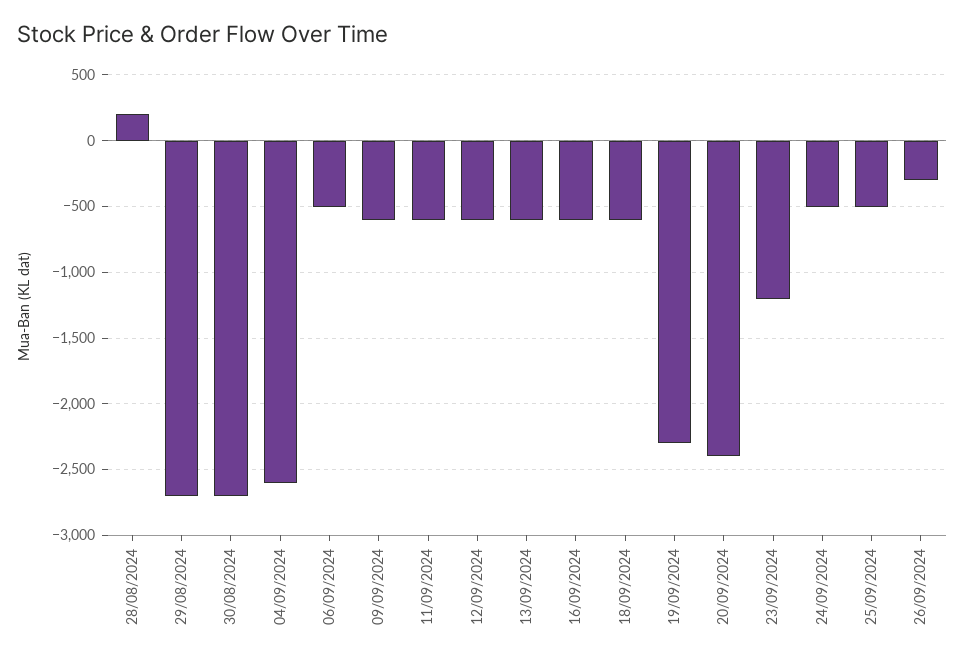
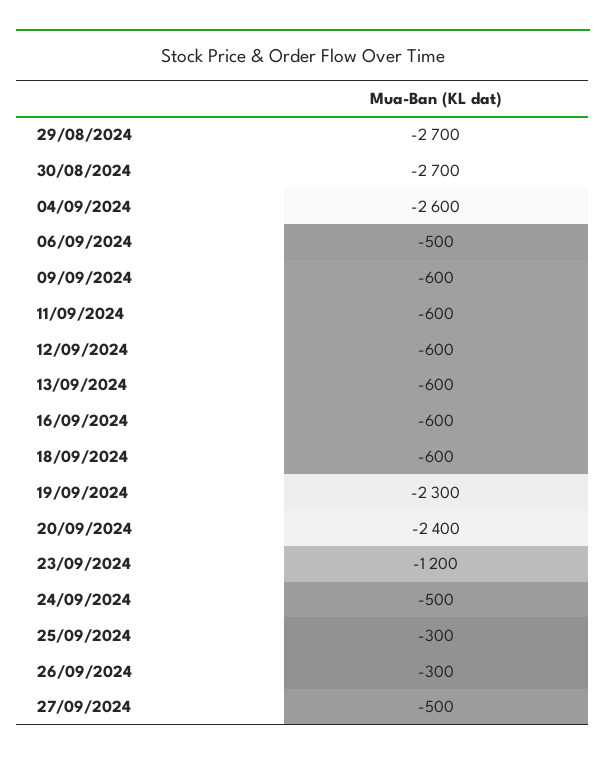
28/08/2024: 200 -> none
25/09/2024: -500 -> -300
27/09/2024: none -> -500

